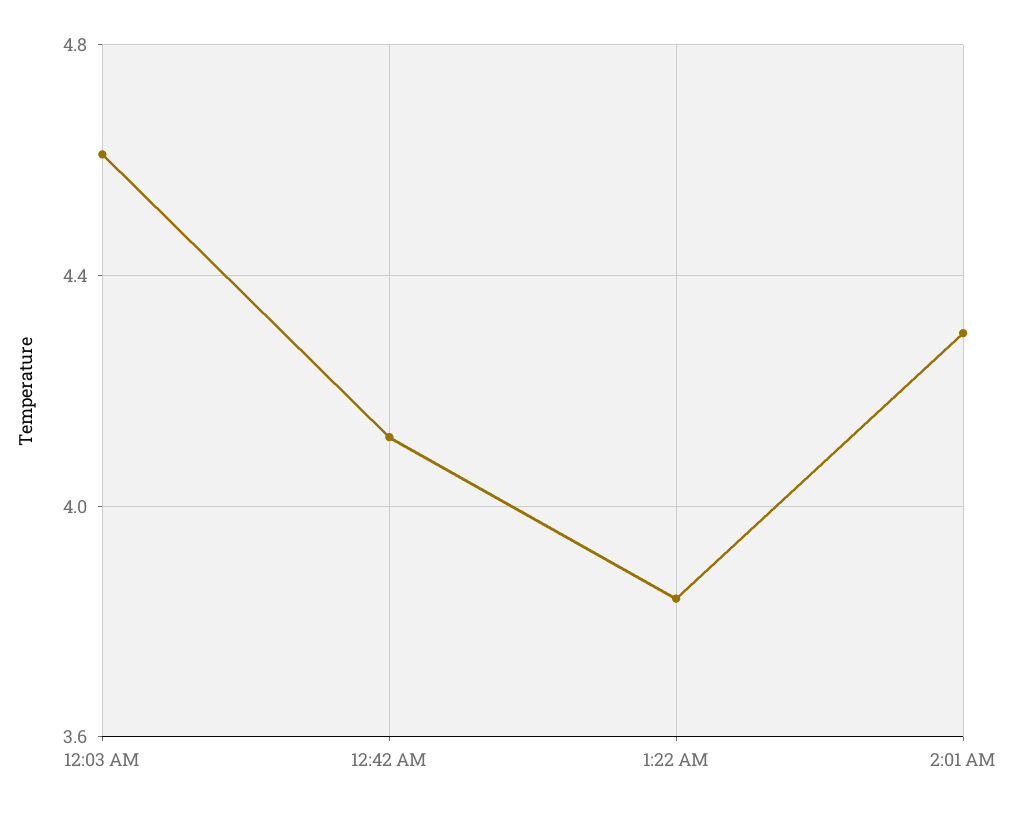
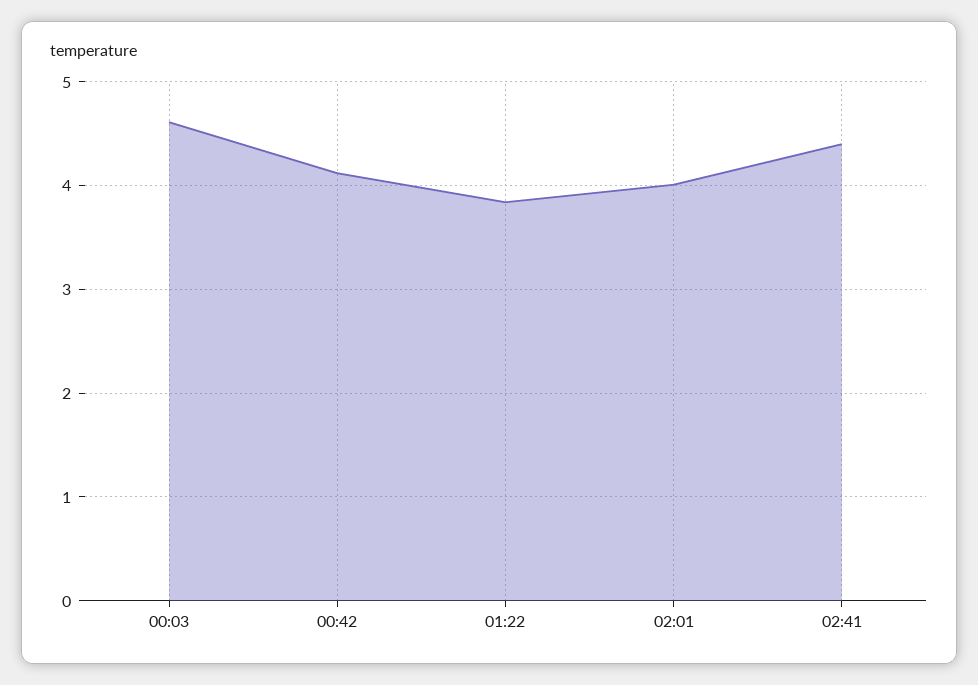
2:01 AM: 4.3 -> 4
02:41: none -> 4.4

